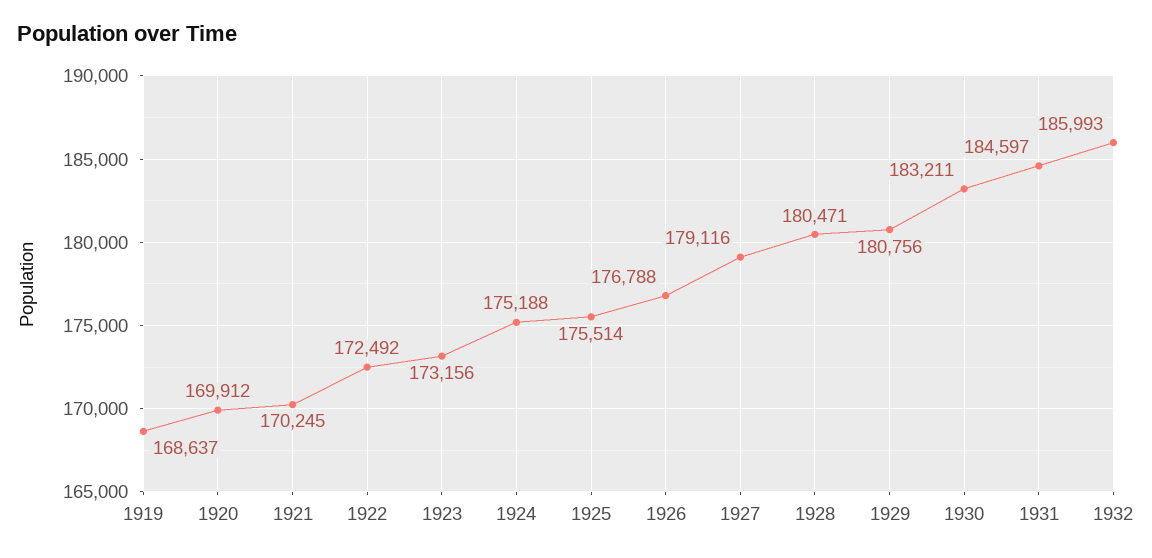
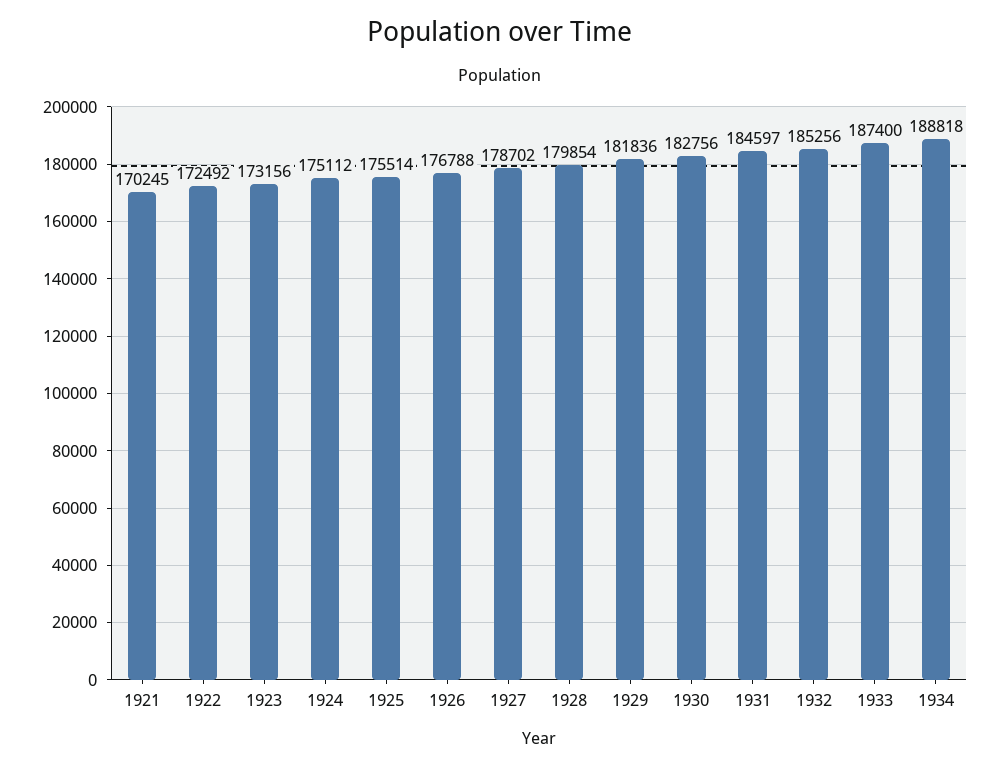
1919: 168637 -> none
1920: 169912 -> none
1924: 175188 -> 175112
1927: 179116 -> 178702
1928: 180471 -> 179854
1929: 180756 -> 181836
1930: 183211 -> 182756
1932: 185993 -> 185256
1933: none -> 187400
1934: none -> 188818

